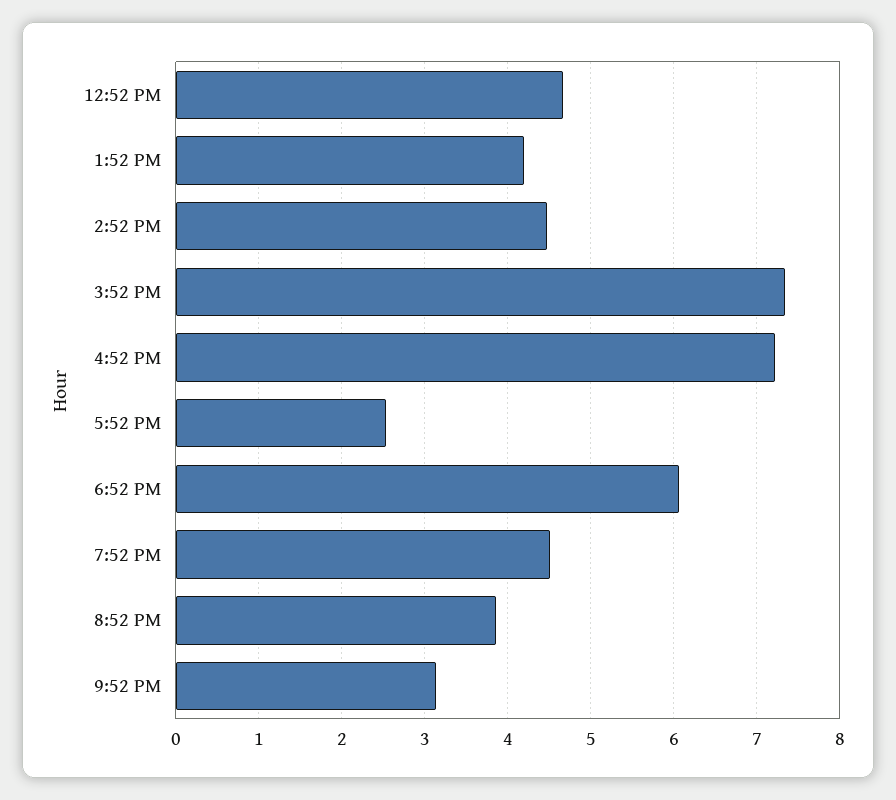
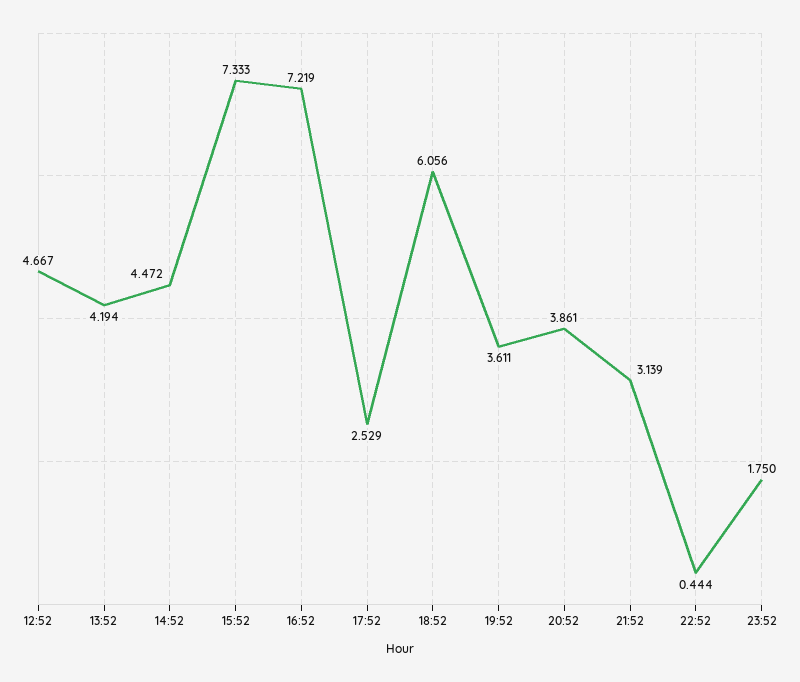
7:52 PM: 4.5 -> 3.611
22:52: none -> 0.444
23:52: none -> 1.75

